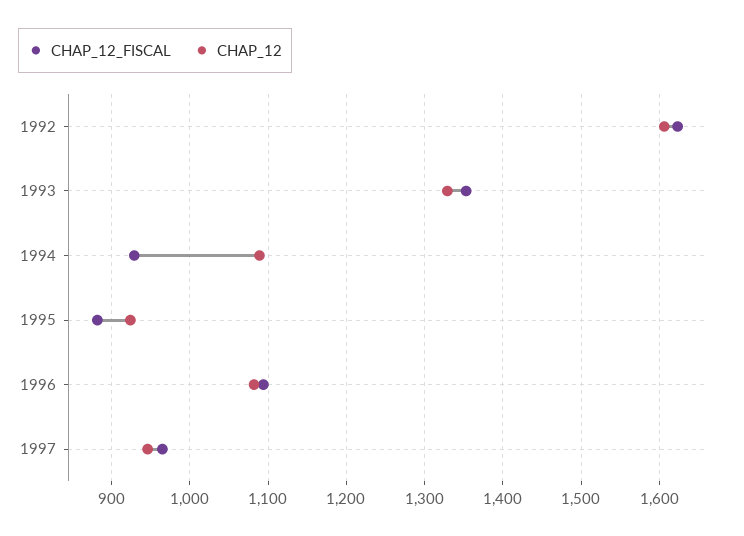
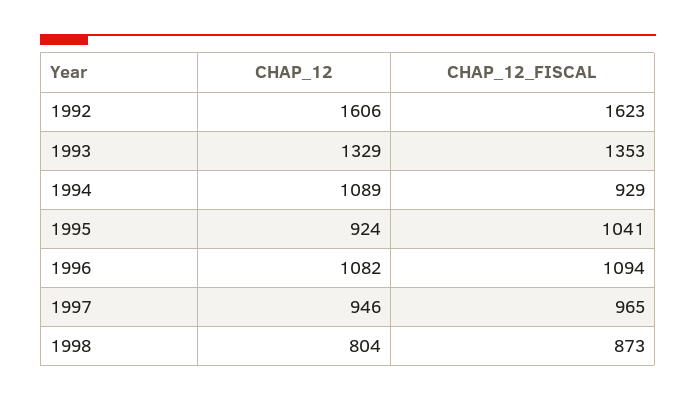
CHAP_12_FISCAL, 1995: 880 -> 1041
CHAP_12, 1998: none -> 804
CHAP_12_FISCAL, 1998: none -> 873

